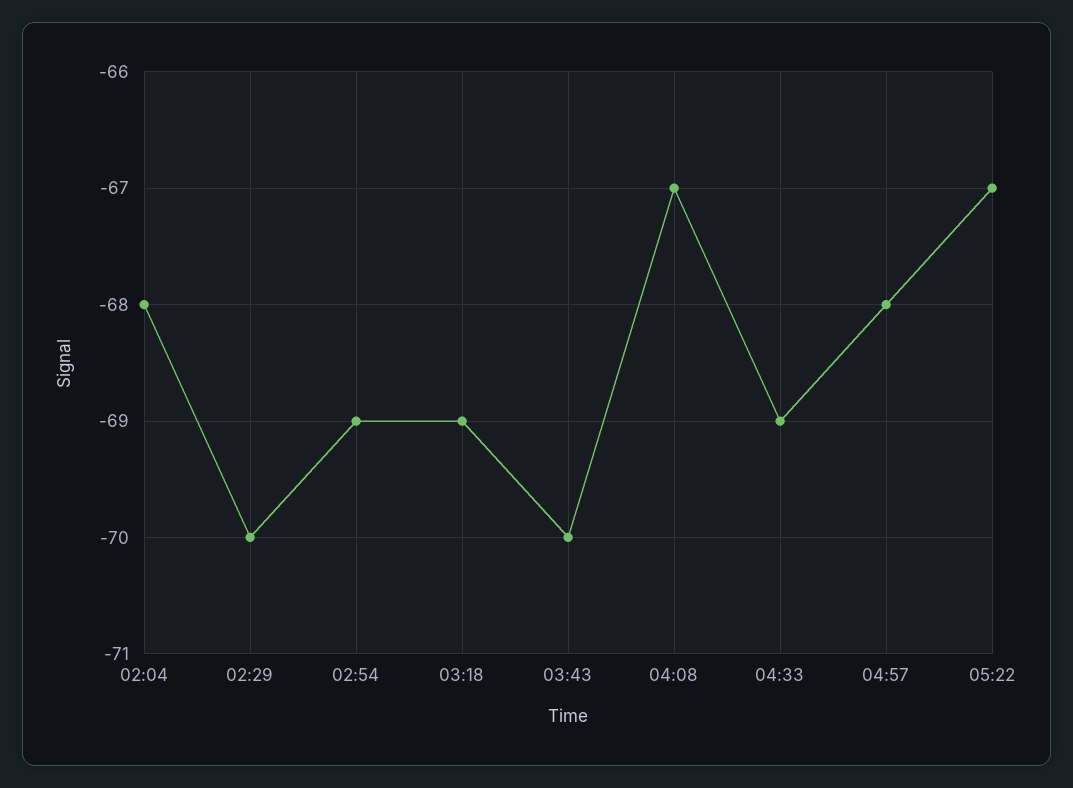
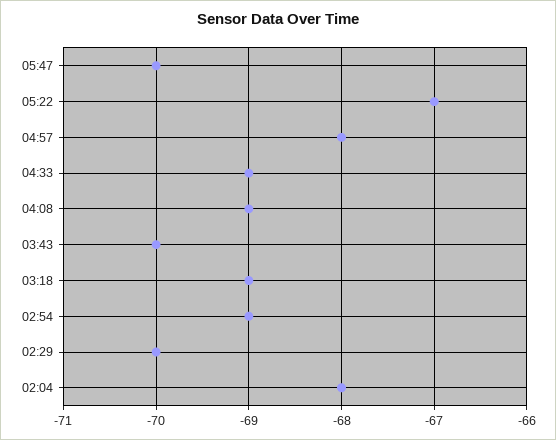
04:08: -67 -> -69
05:47: none -> -70

